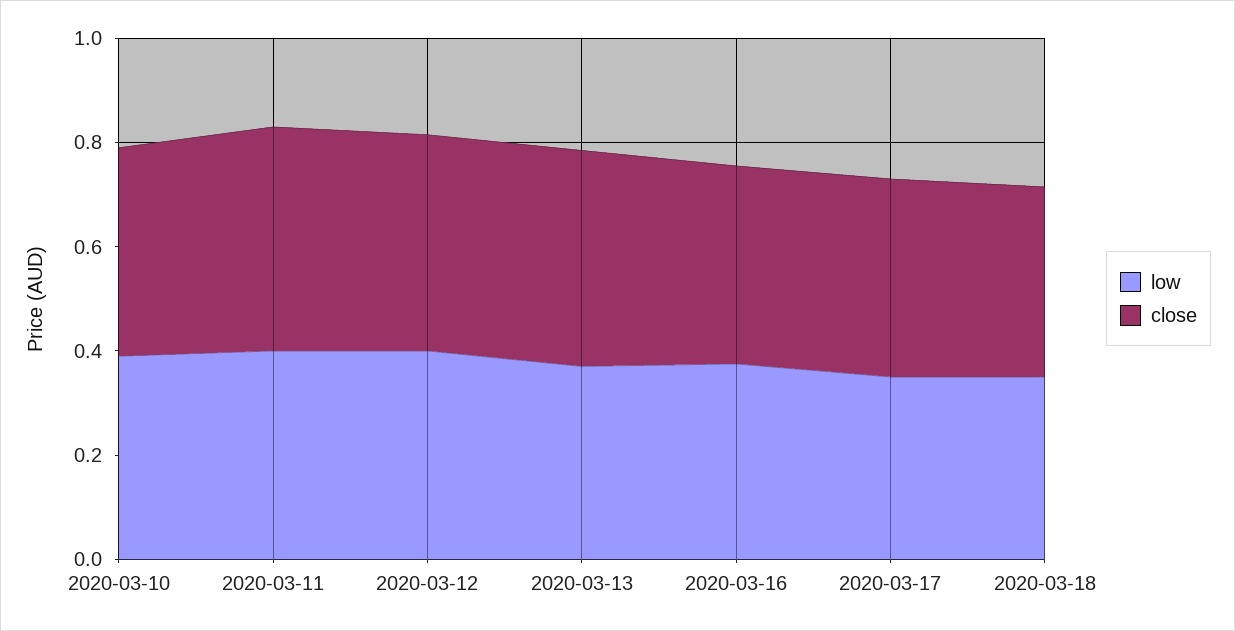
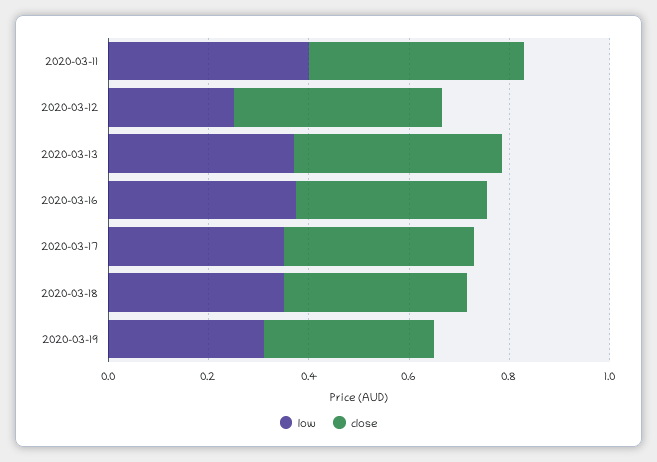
low, 2020-03-10: 0.4 -> none
close, 2020-03-10: 0.4 -> none
low, 2020-03-12: 0.4 -> 0.25
low, 2020-03-19: none -> 0.3
close, 2020-03-19: none -> 0.35

